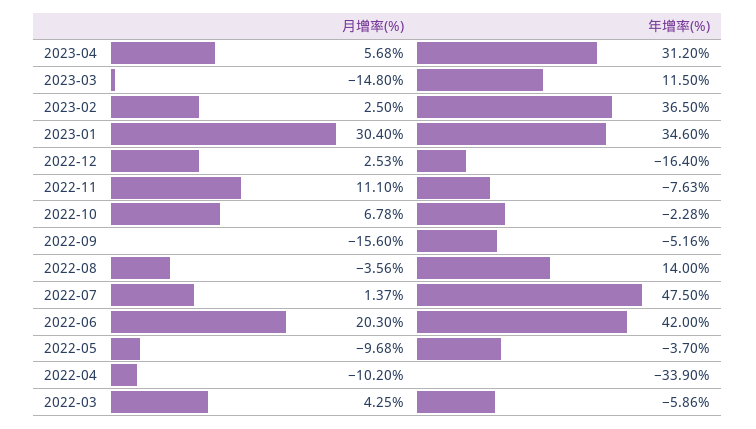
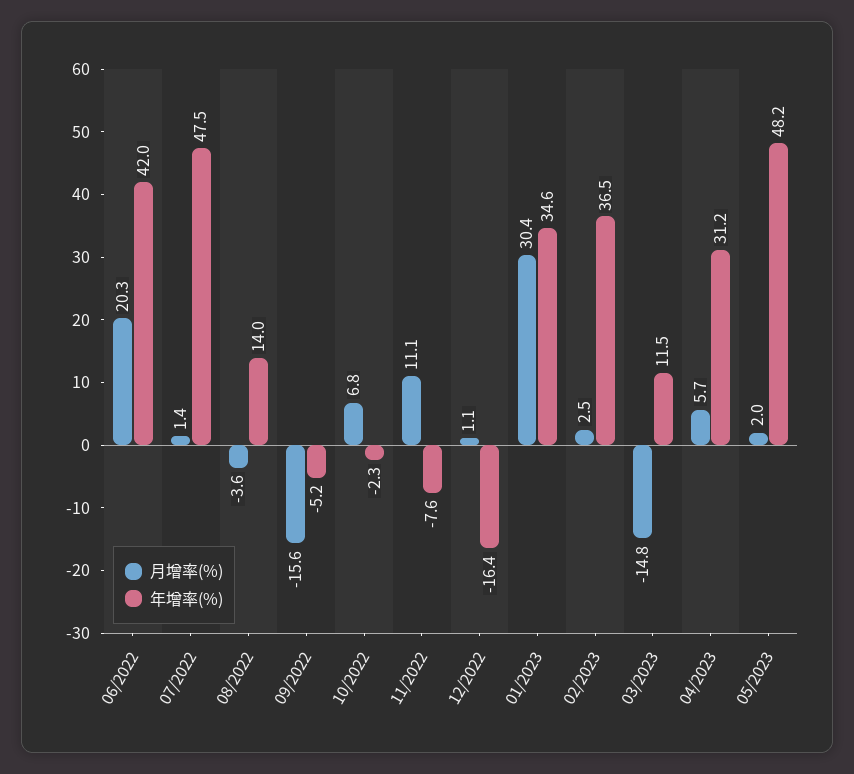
月增率(%), 2022-12: 2.53 -> 1.1
月增率(%), 2022-05: -9.68 -> none
年增率(%), 2022-05: -3.7 -> none
月增率(%), 2022-04: -10.2 -> none
年增率(%), 2022-04: -33.9 -> none
月增率(%), 2022-03: 4.25 -> none
年增率(%), 2022-03: -5.86 -> none
月增率(%), 05/2023: none -> 2
年增率(%), 05/2023: none -> 48.2

